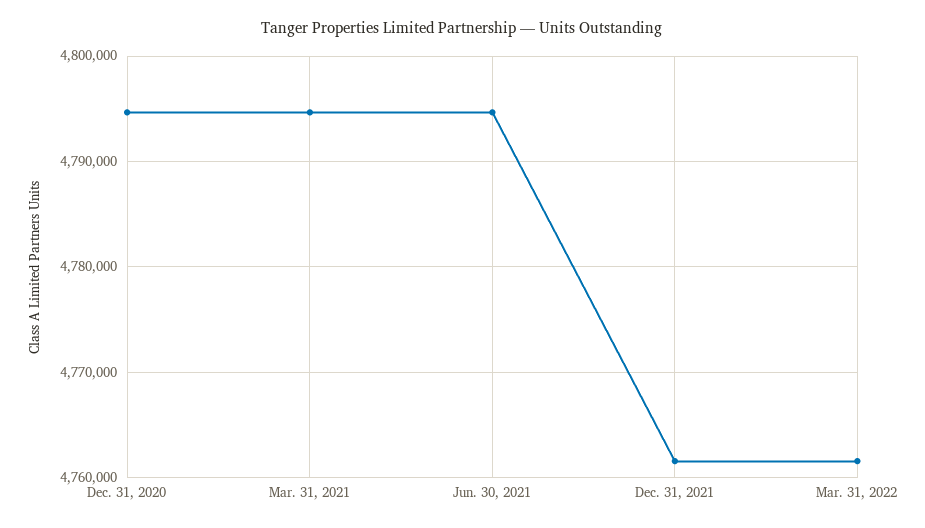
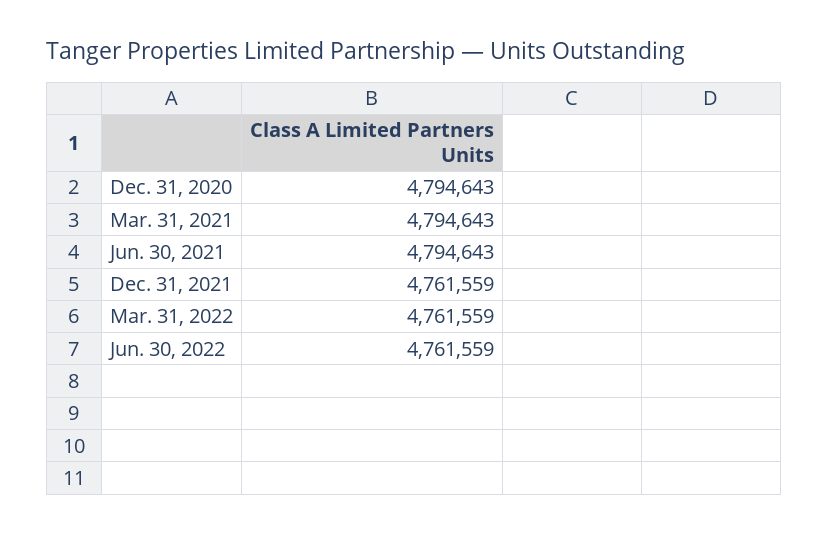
Jun. 30, 2022: none -> 4761559

